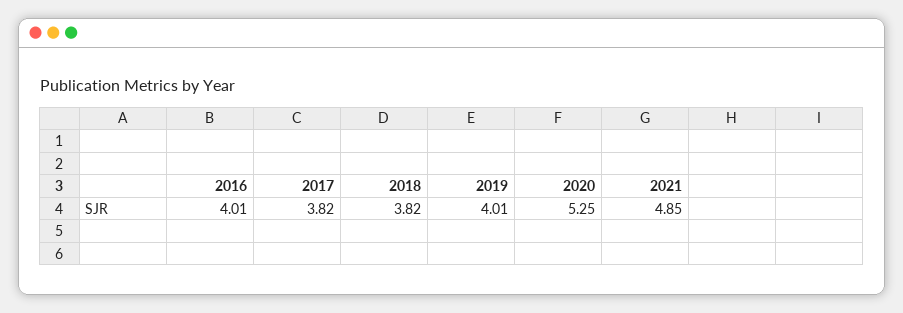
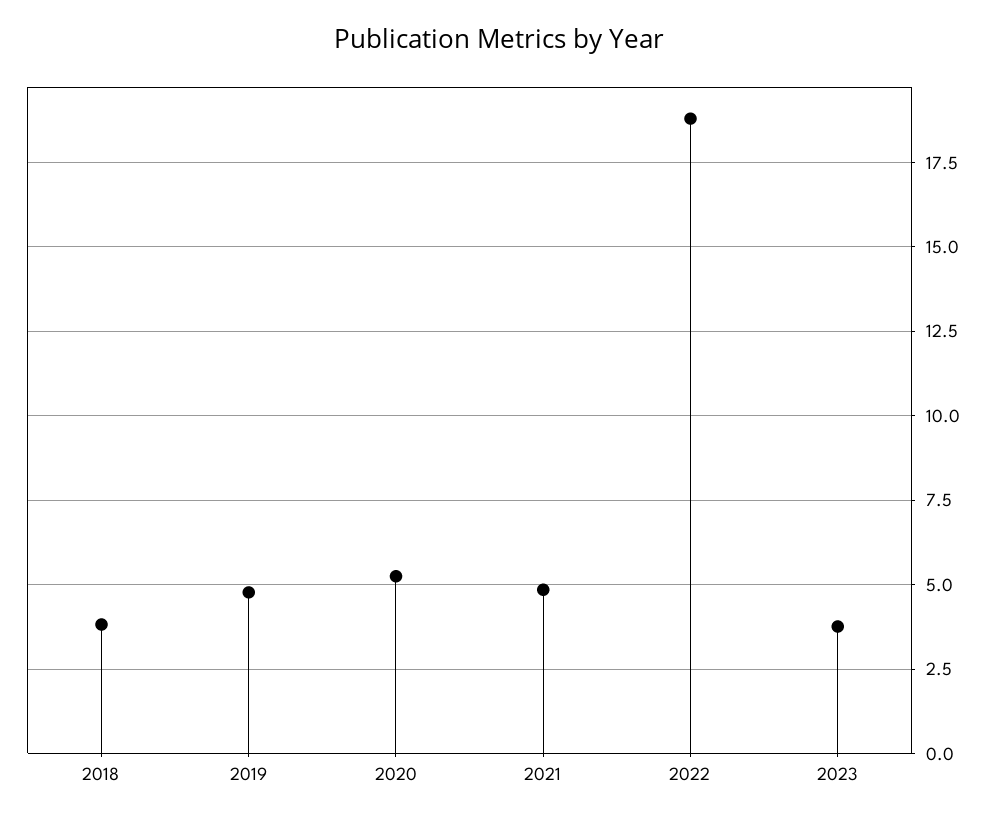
2016: 4.01 -> none
2017: 3.82 -> none
2019: 4.01 -> 4.75
2022: none -> 18.75
2023: none -> 3.75

